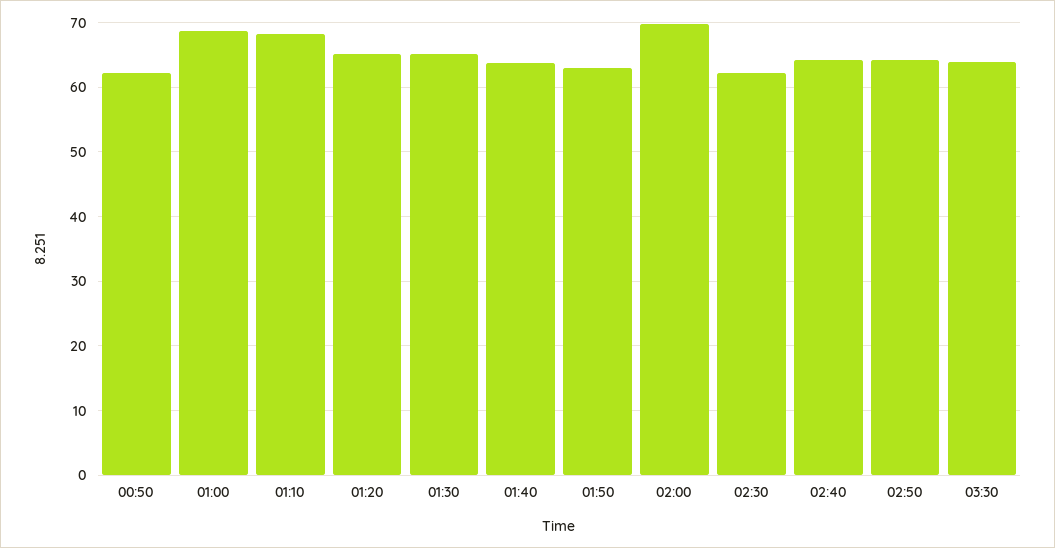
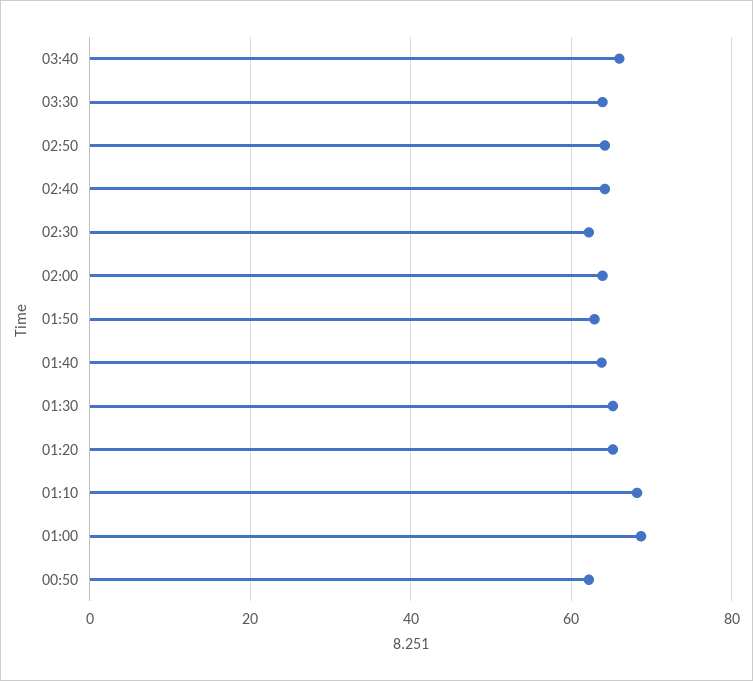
02:00: 70 -> 64
03:40: none -> 66

